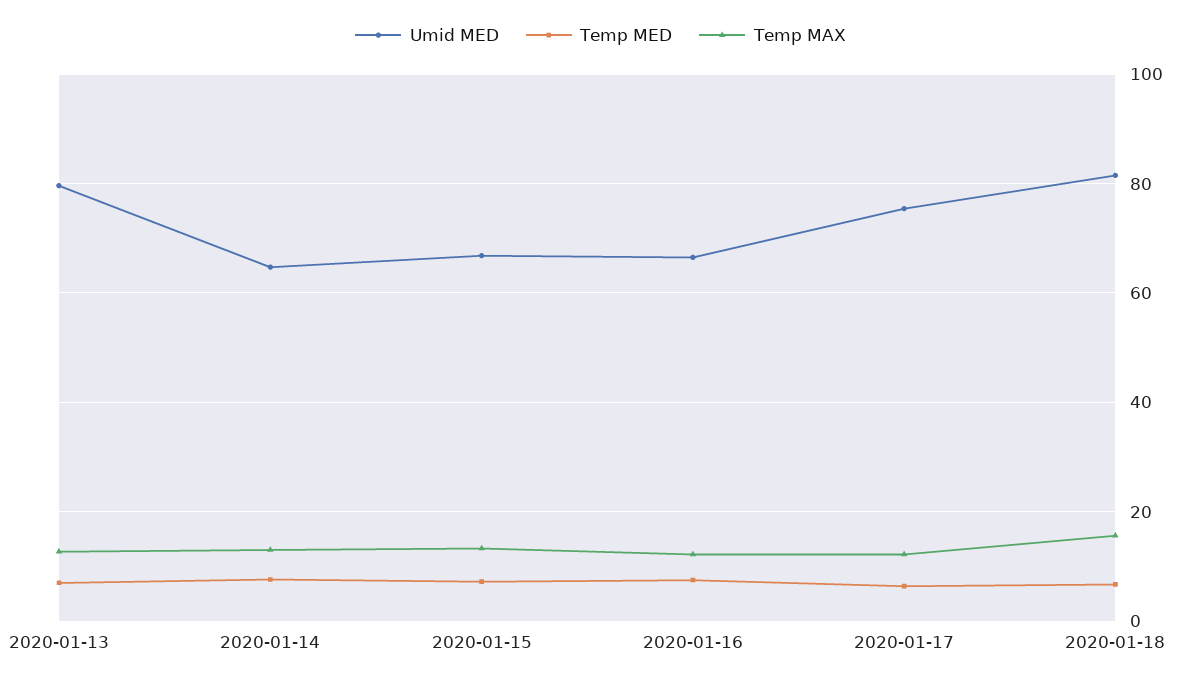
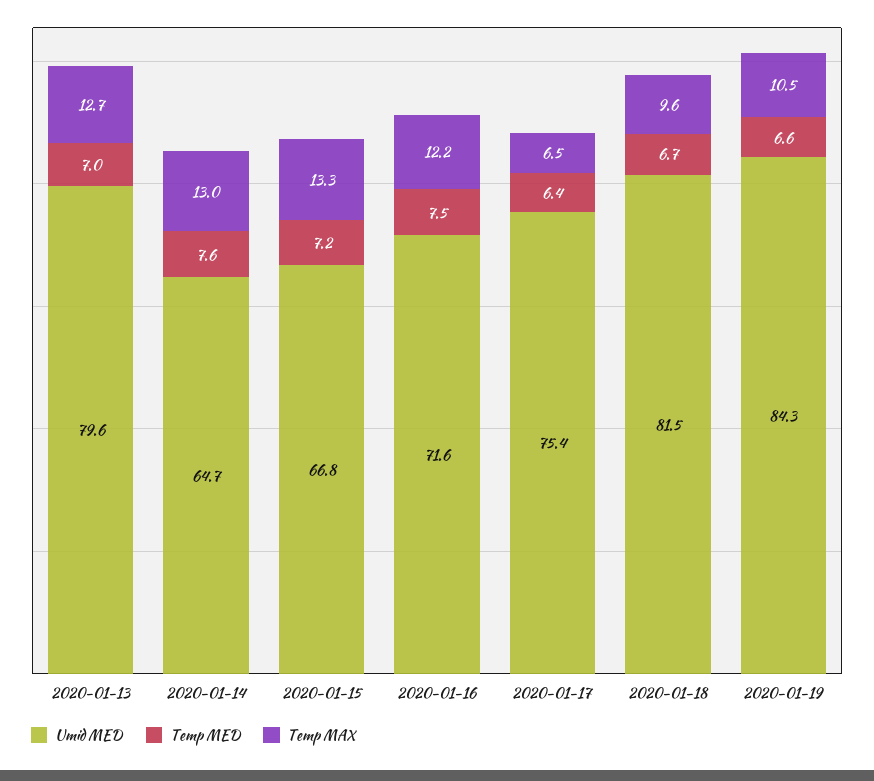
Umid MED, 2020-01-16: 66 -> 71.6
Temp MAX, 2020-01-17: 12 -> 6.5
Temp MAX, 2020-01-18: 16 -> 9.6
Umid MED, 2020-01-19: none -> 84.3
Temp MED, 2020-01-19: none -> 6.6
Temp MAX, 2020-01-19: none -> 10.5

